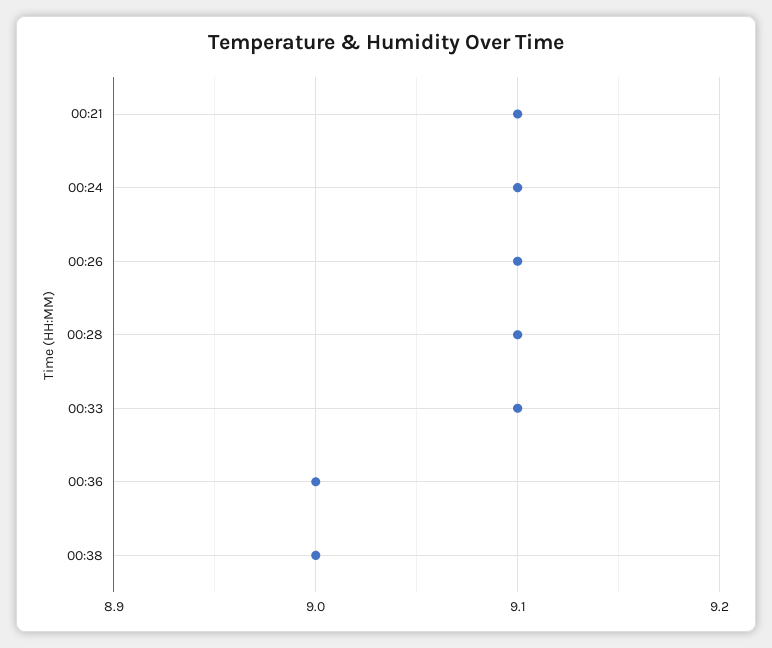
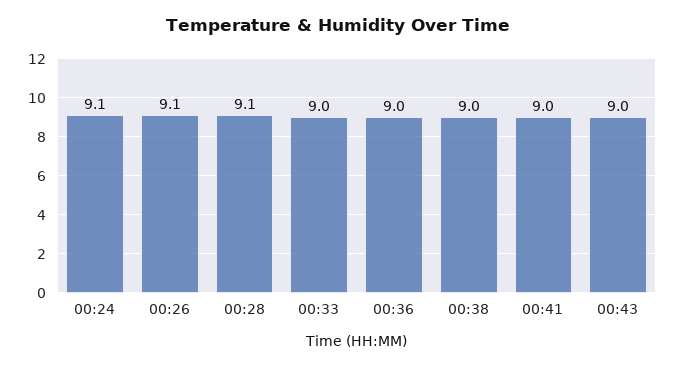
00:21: 9.1 -> none
00:33: 9.1 -> 9
00:41: none -> 9
00:43: none -> 9

